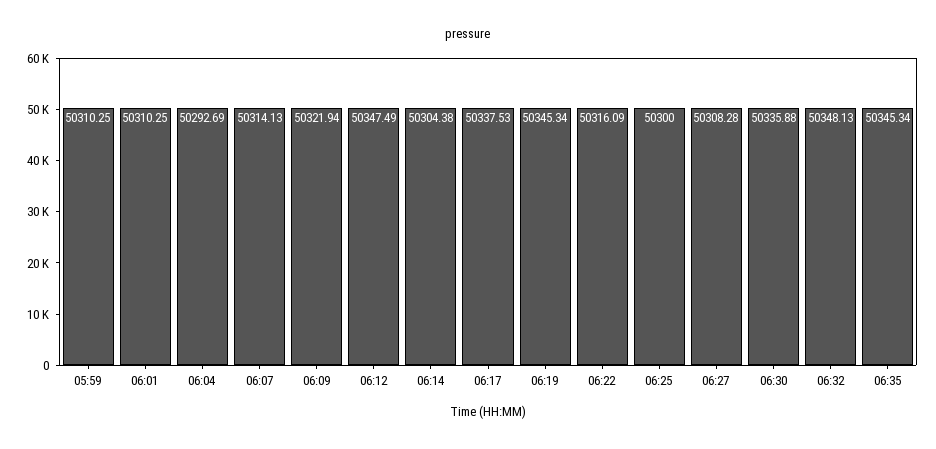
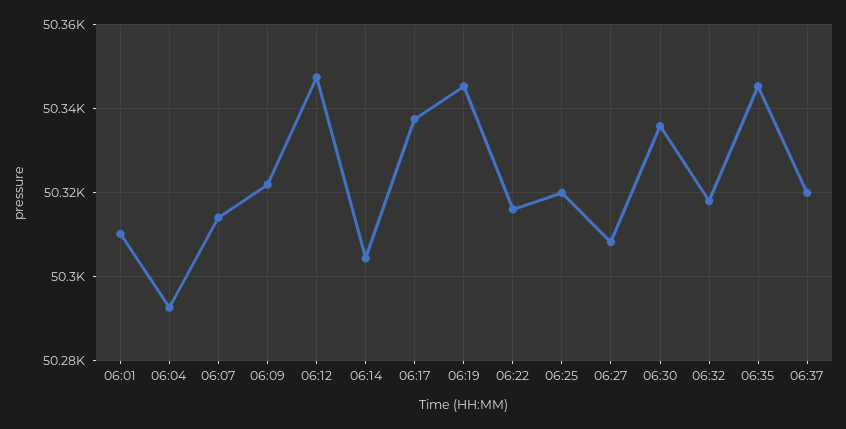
05:59: 50310.25 -> none
06:25: 50300 -> 50320
06:32: 50348.13 -> 50318
06:37: none -> 50320

